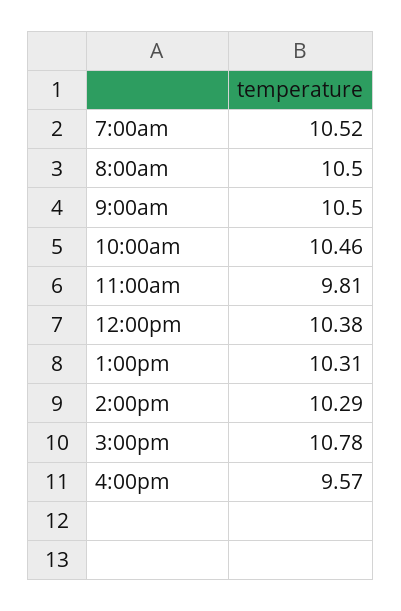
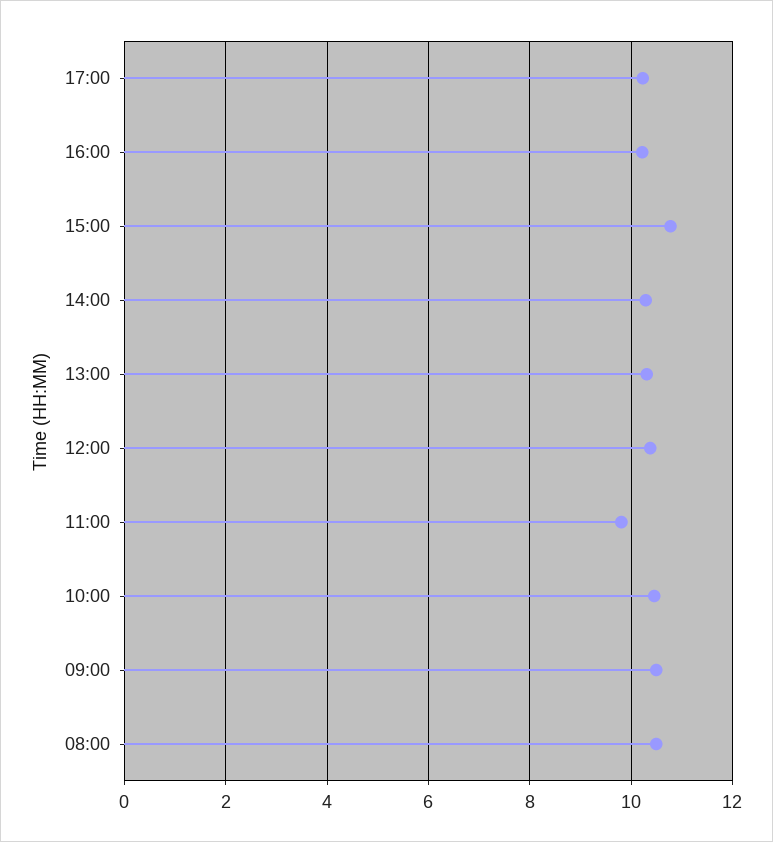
7:00am: 10.52 -> none
4:00pm: 9.57 -> 10.2
17:00: none -> 10.2

